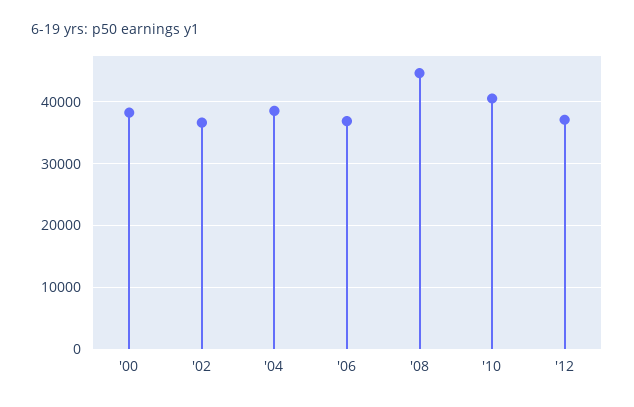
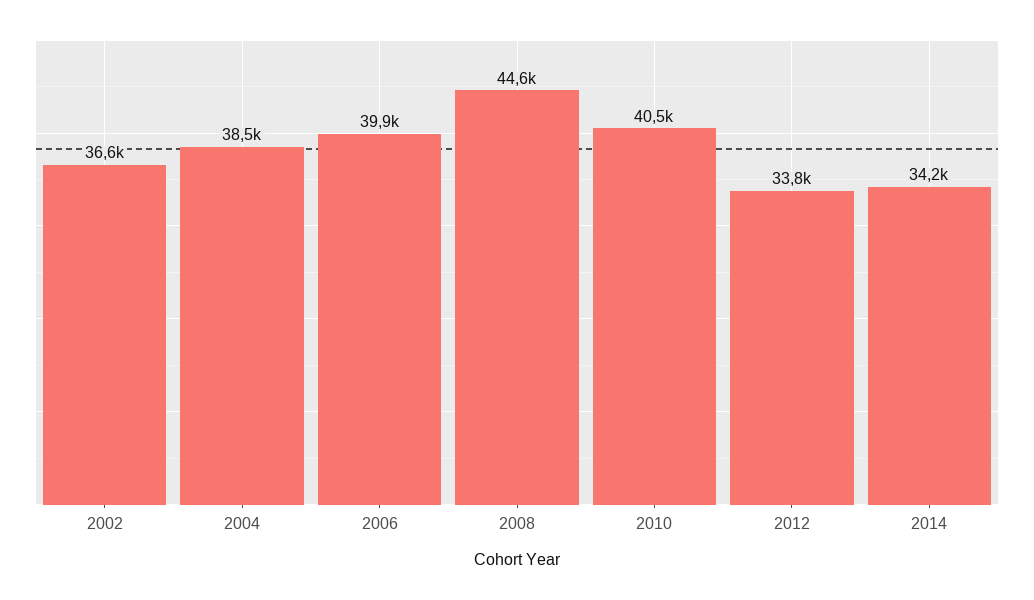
'00: 38000 -> none
'06: 37000 -> 39900
'12: 37000 -> 33800
2014: none -> 34200

